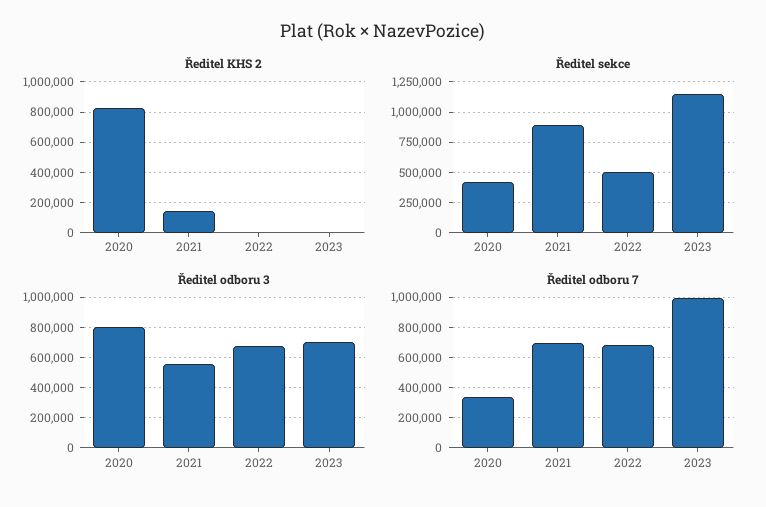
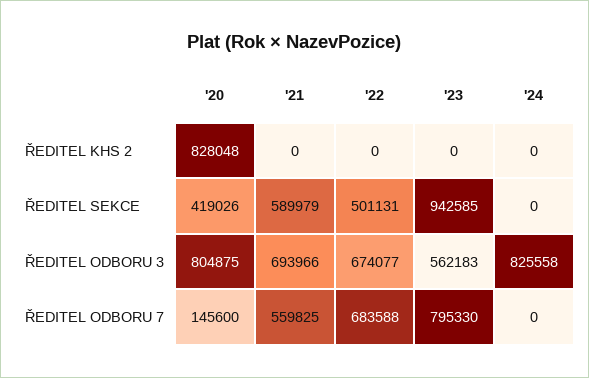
Ředitel KHS 2, 2021: 150000 -> 0
Ředitel sekce, 2021: 900000 -> 589979
Ředitel sekce, 2023: 1150000 -> 942585
Ředitel odboru 3, 2021: 550000 -> 693966
Ředitel odboru 3, 2023: 700000 -> 562183
Ředitel odboru 7, 2020: 350000 -> 145600
Ředitel odboru 7, 2021: 700000 -> 559825
Ředitel odboru 7, 2023: 1000000 -> 795330
Ředitel KHS 2, '24: none -> 0
Ředitel sekce, '24: none -> 0
Ředitel odboru 3, '24: none -> 825558
Ředitel odboru 7, '24: none -> 0

